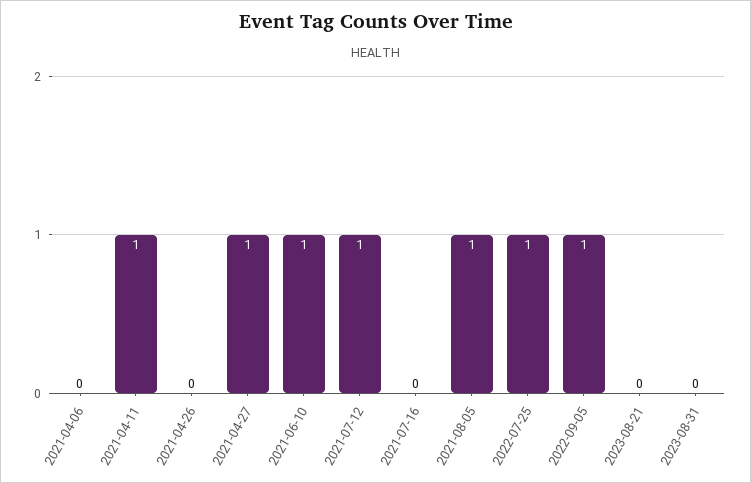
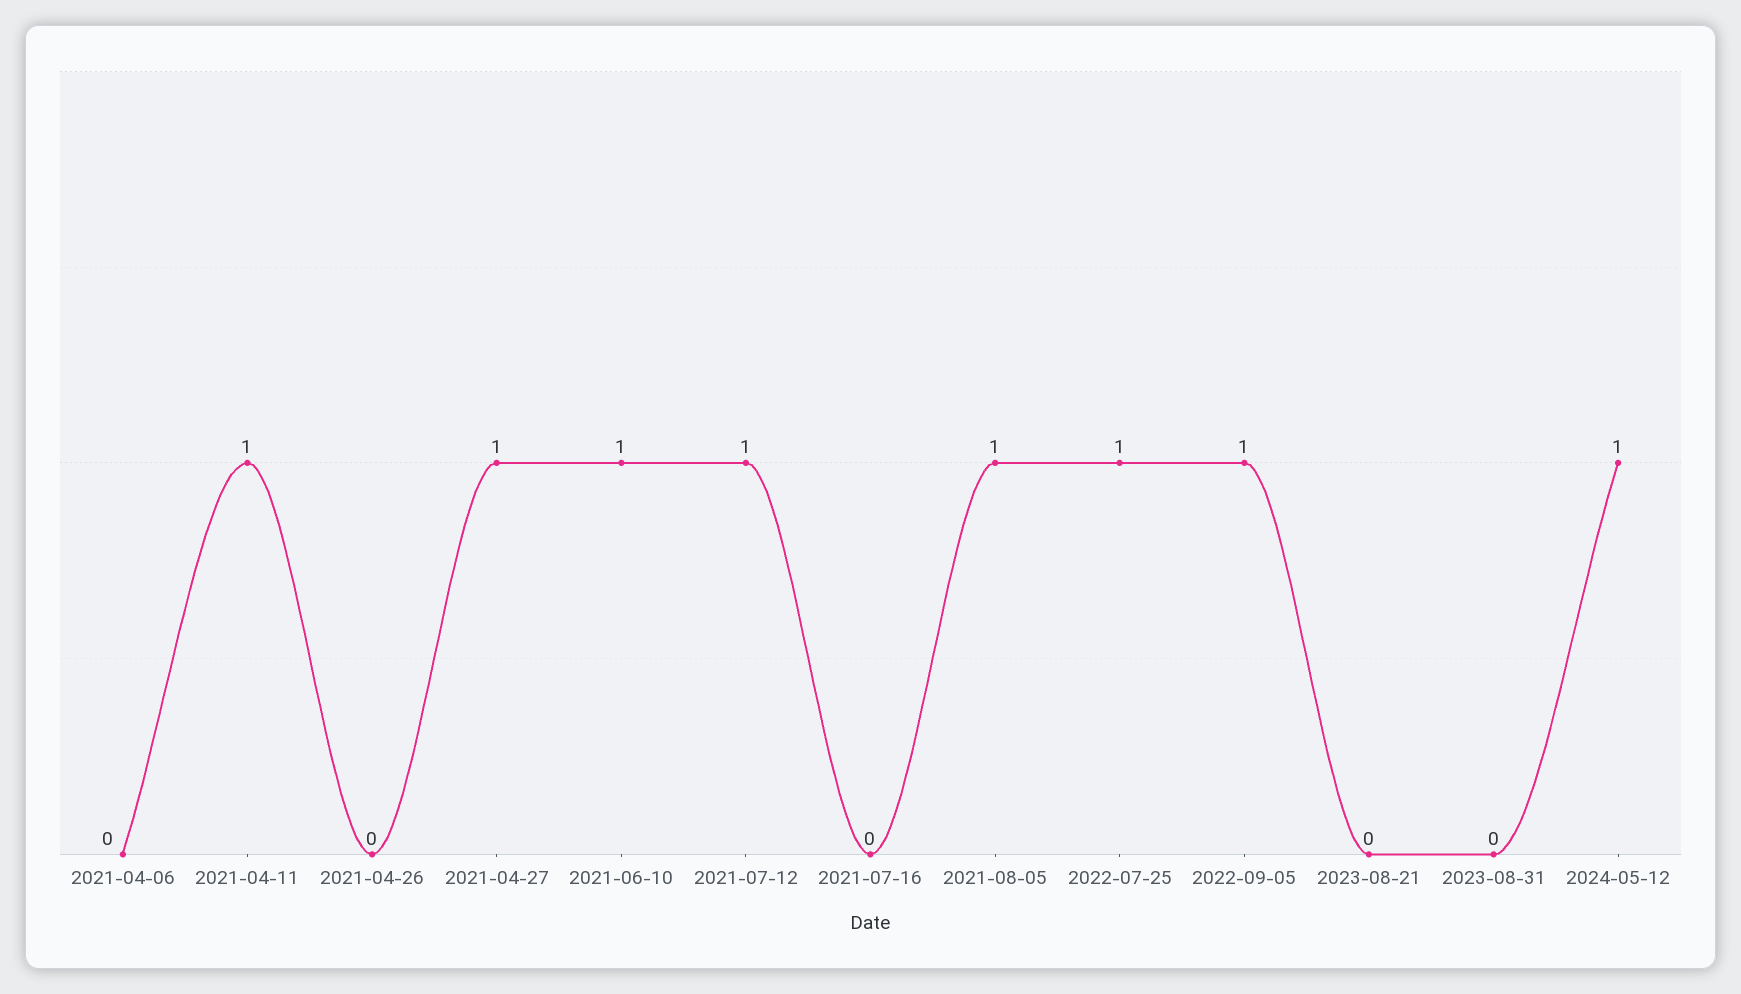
2024-05-12: none -> 1

